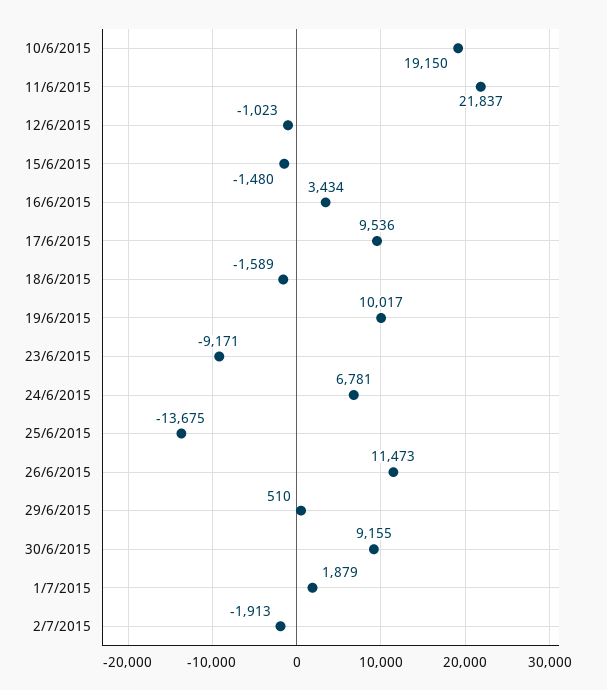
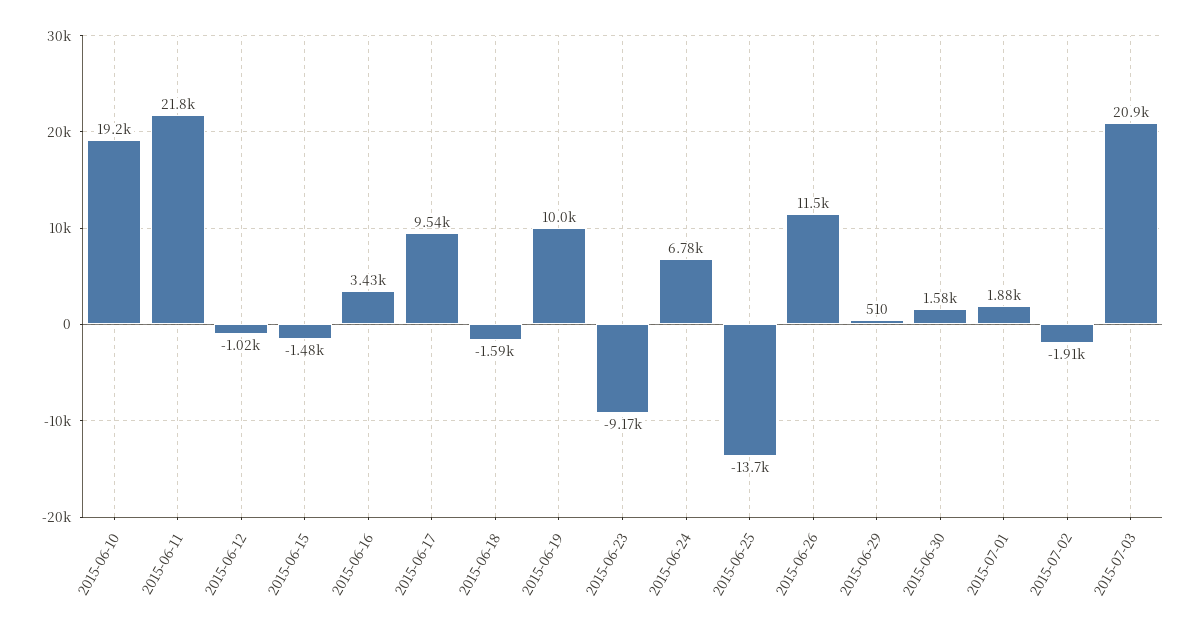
30/6/2015: 9155 -> 1580
2015-07-03: none -> 20900

